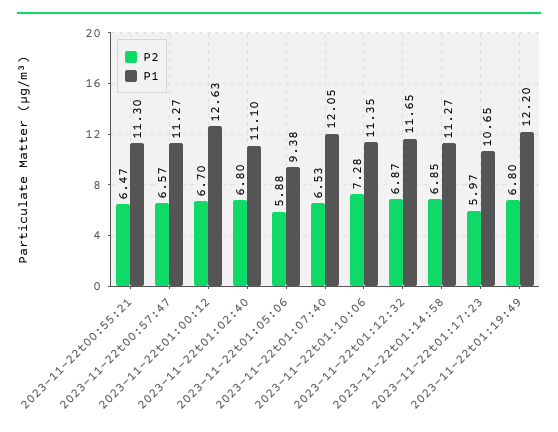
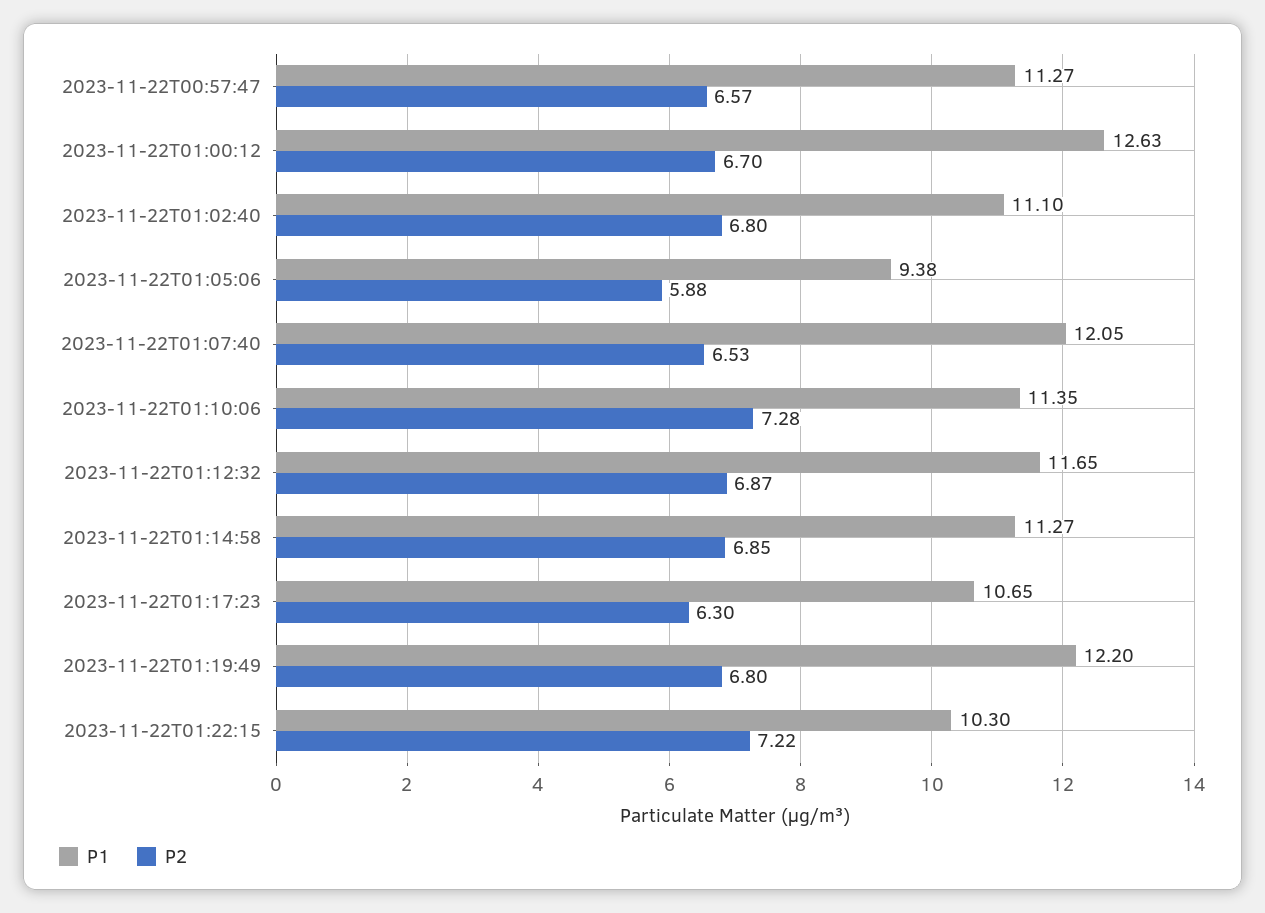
P2, 2023-11-22t00:55:21: 6.47 -> none
P1, 2023-11-22t00:55:21: 11.3 -> none
P2, 2023-11-22t01:17:23: 5.97 -> 6.3
P1, 2023-11-22T01:22:15: none -> 10.3
P2, 2023-11-22T01:22:15: none -> 7.22

